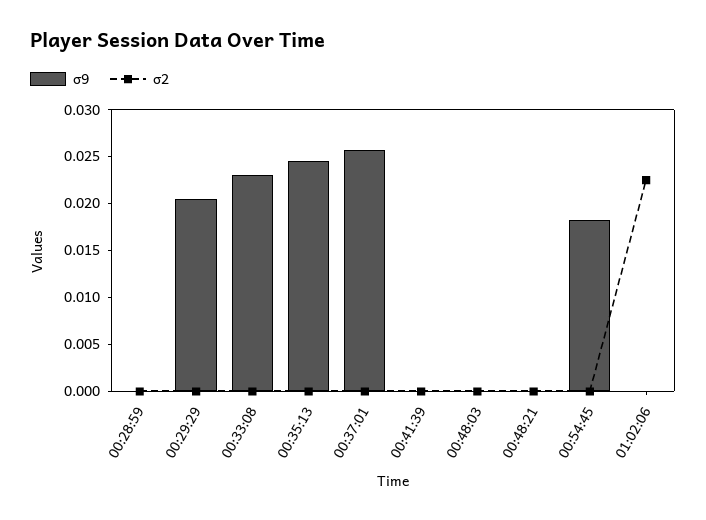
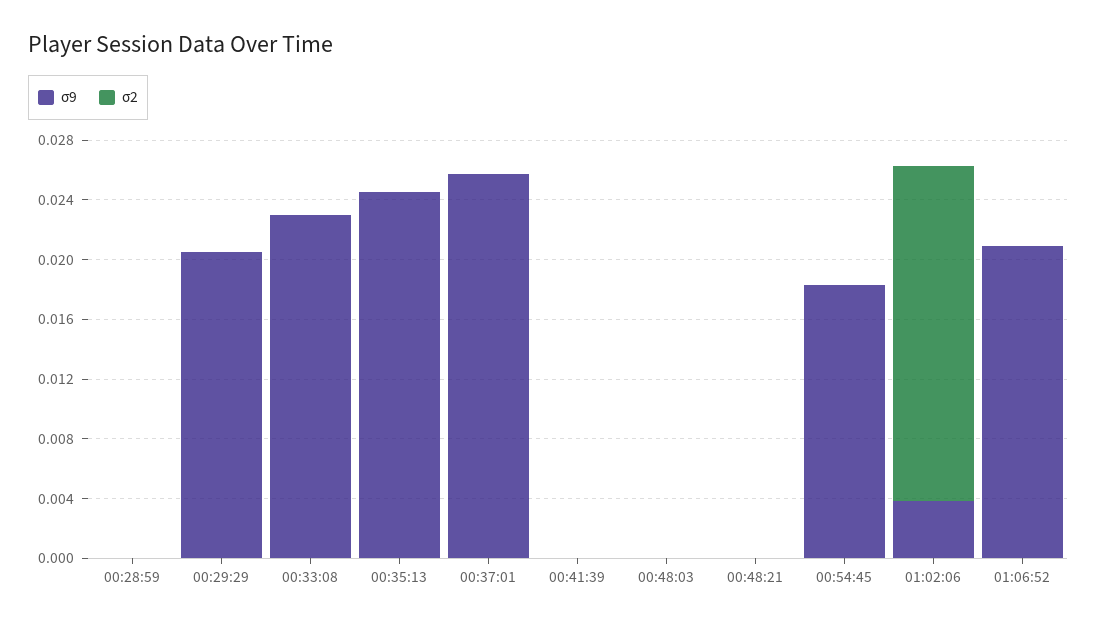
σ9, 01:02:06: 0 -> 0.004
σ9, 01:06:52: none -> 0.021
σ2, 01:06:52: none -> 0

